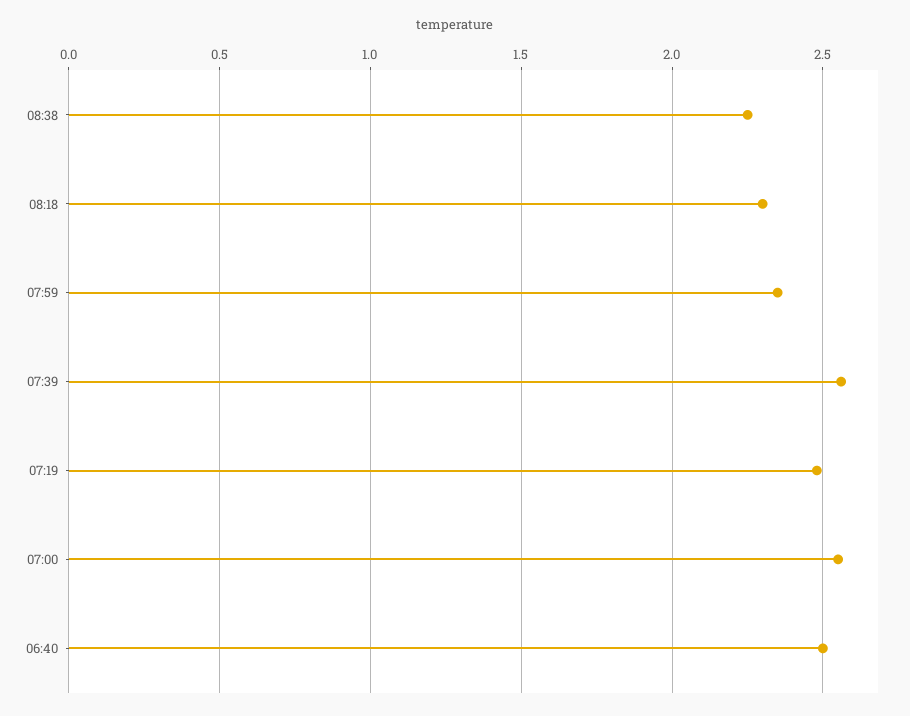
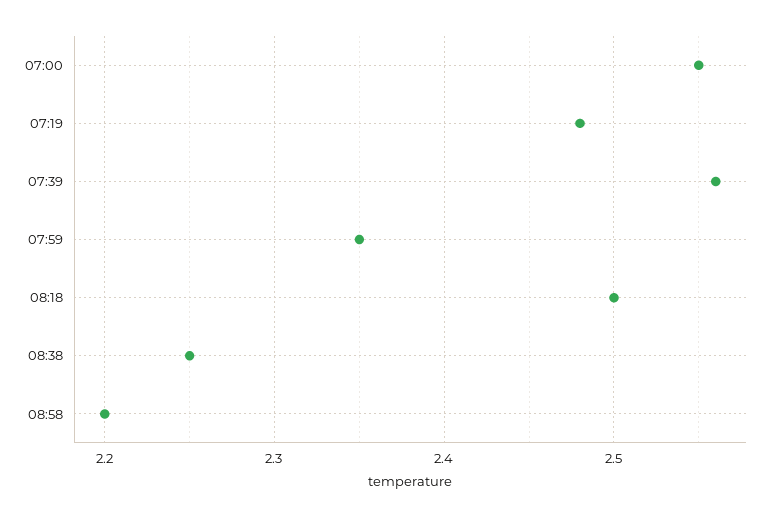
08:18: 2.3 -> 2.5
06:40: 2.5 -> none
08:58: none -> 2.2

